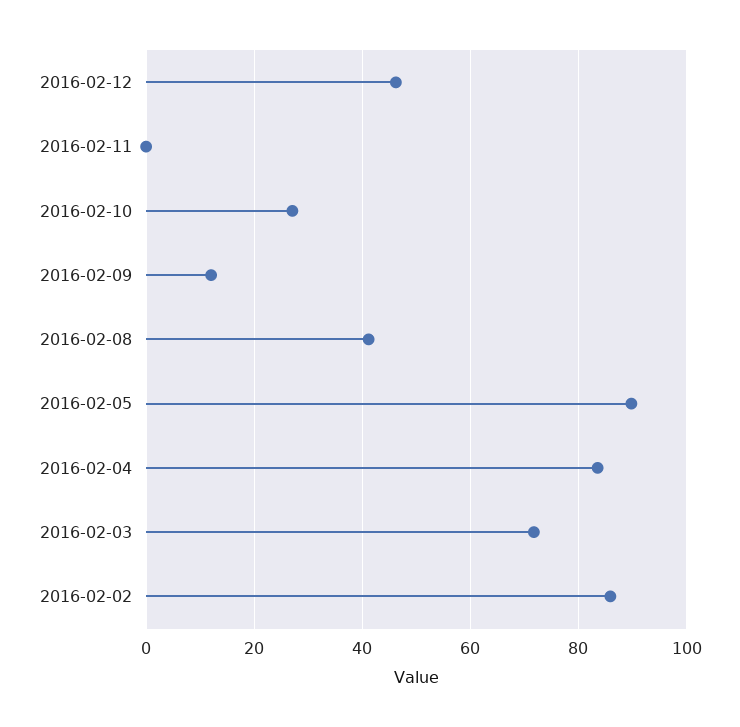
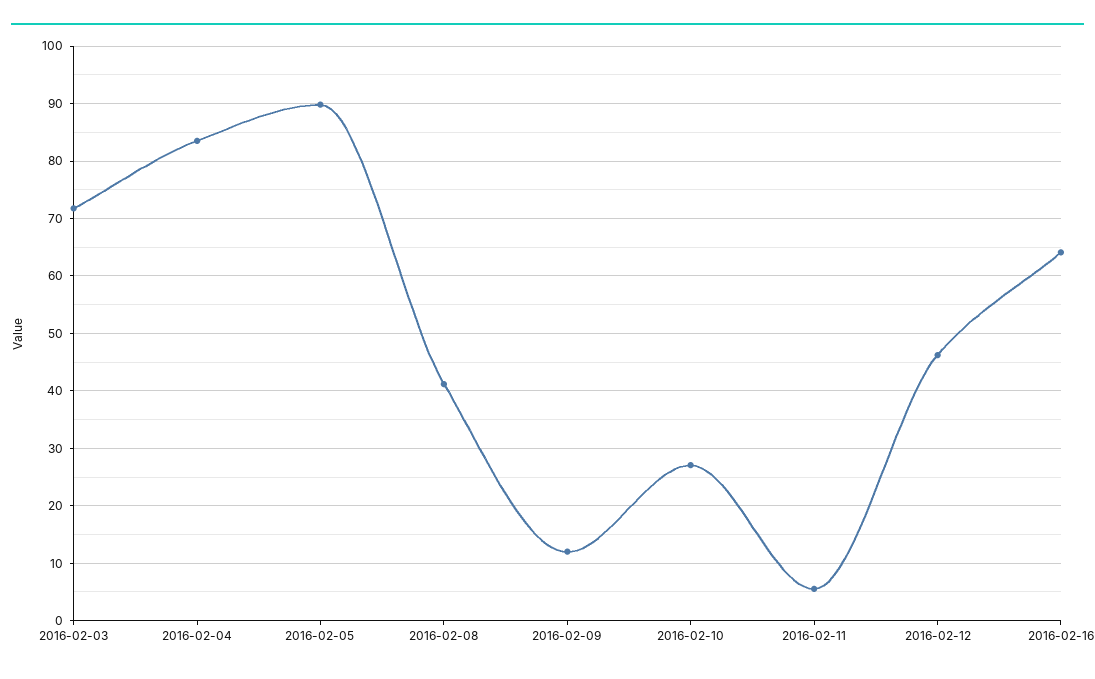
2016-02-11: 0 -> 6
2016-02-02: 86 -> none
2016-02-16: none -> 64

